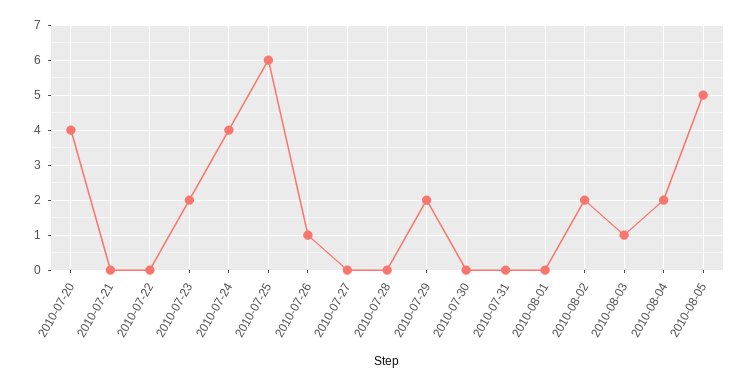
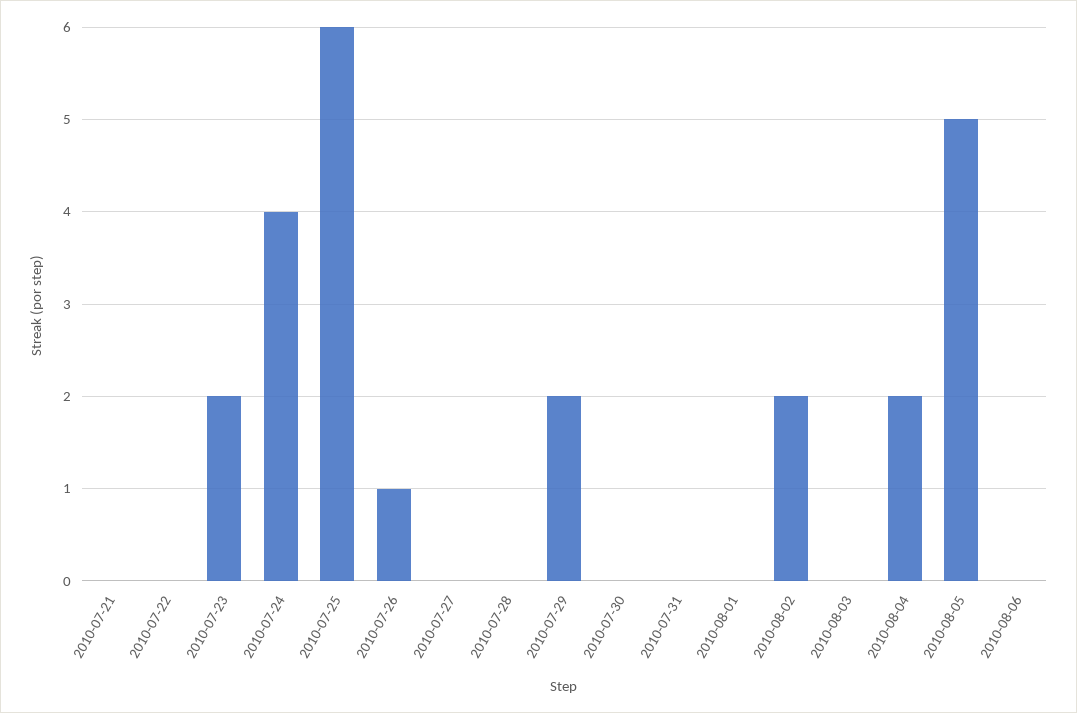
2010-07-20: 4 -> none
2010-08-03: 1 -> 0
2010-08-06: none -> 0

